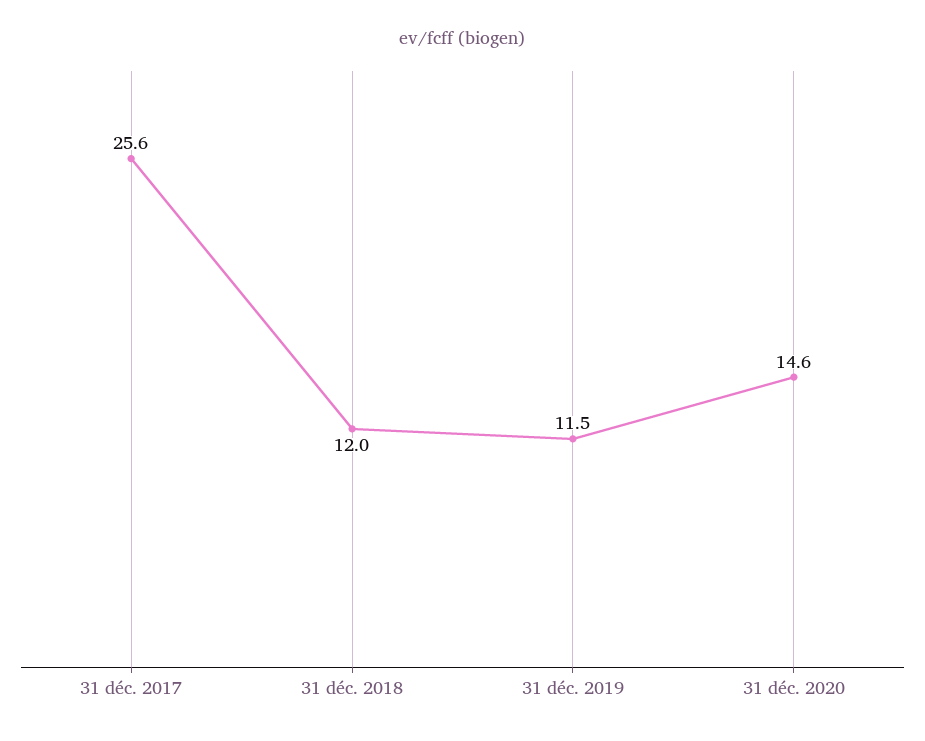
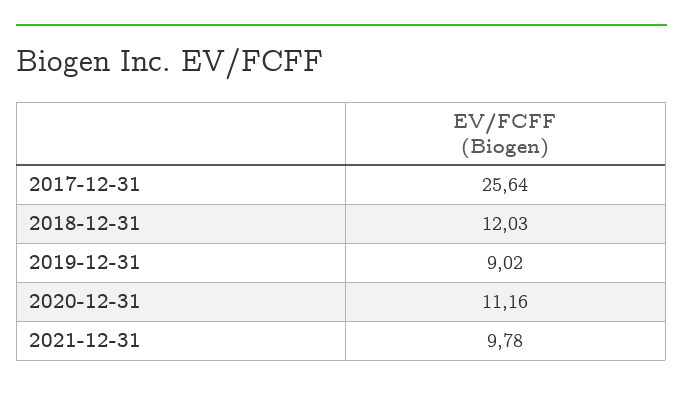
31 déc. 2019: 11.5 -> 9.02
31 déc. 2020: 14.6 -> 11.16
2021-12-31: none -> 9.78

